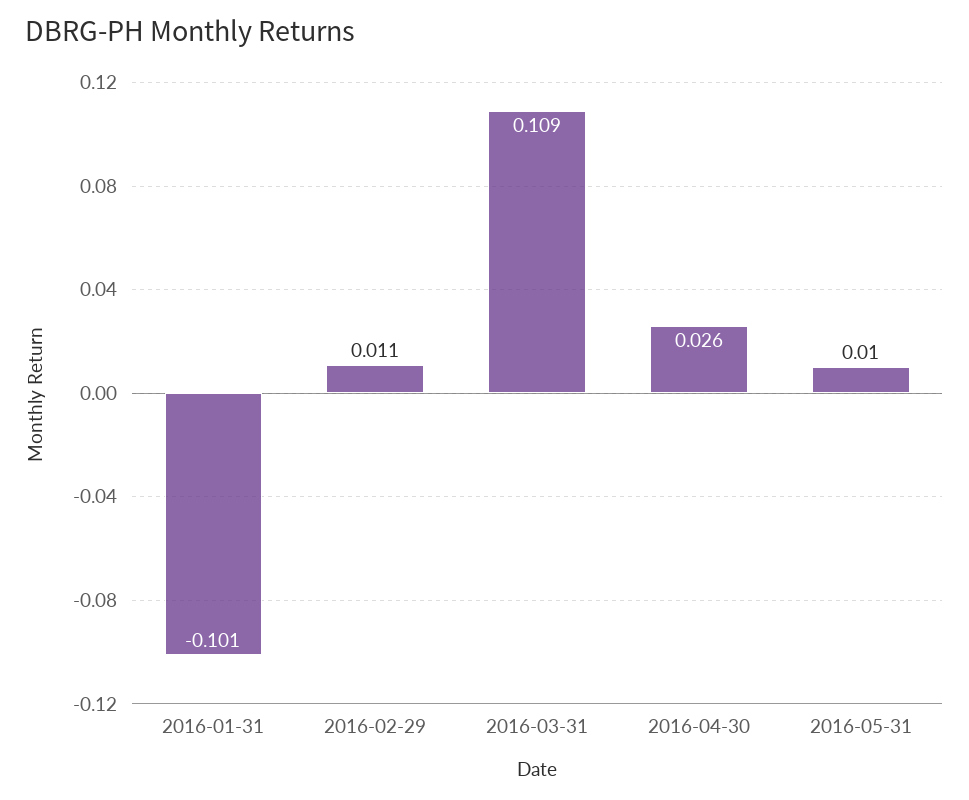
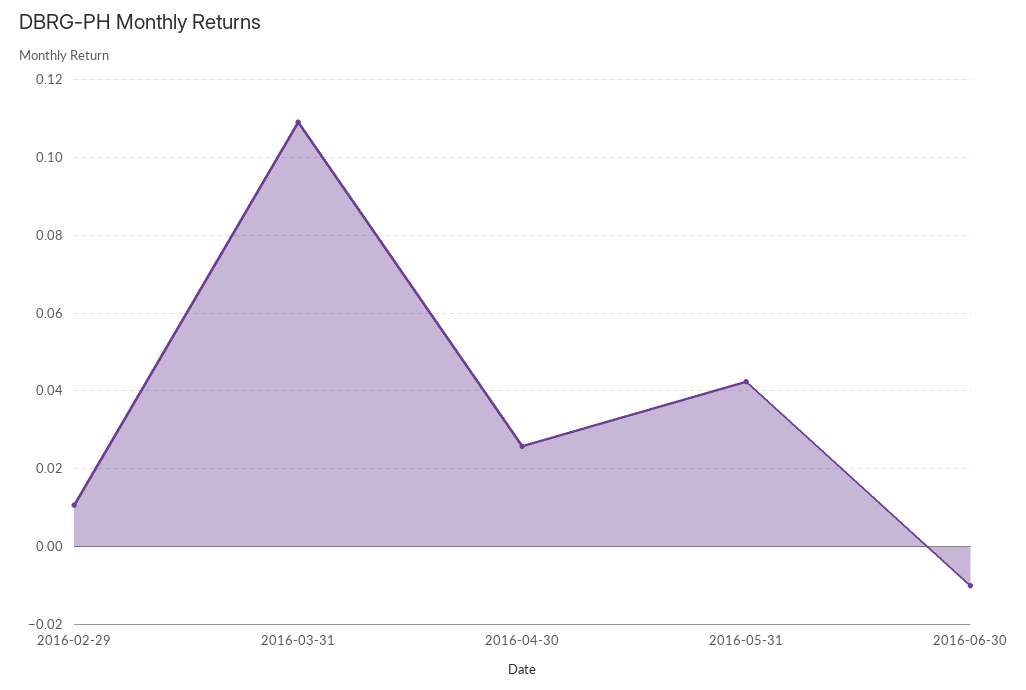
2016-01-31: -0.101 -> none
2016-05-31: 0.01 -> 0.042
2016-06-30: none -> -0.01

